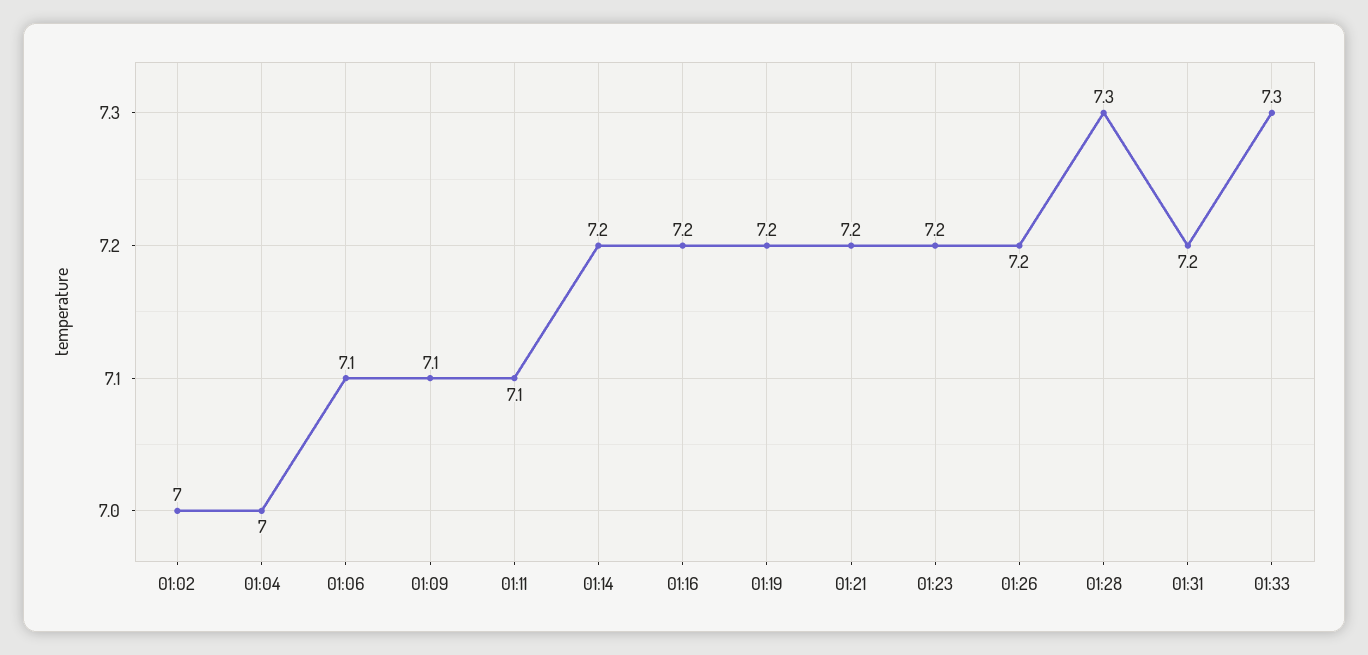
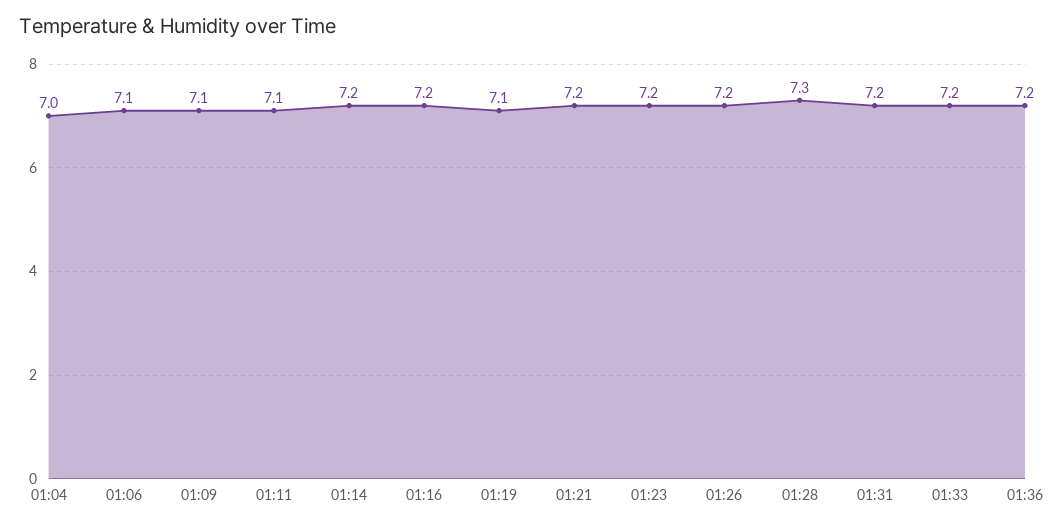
01:02: 7 -> none
01:19: 7.2 -> 7.1
01:33: 7.3 -> 7.2
01:36: none -> 7.2

